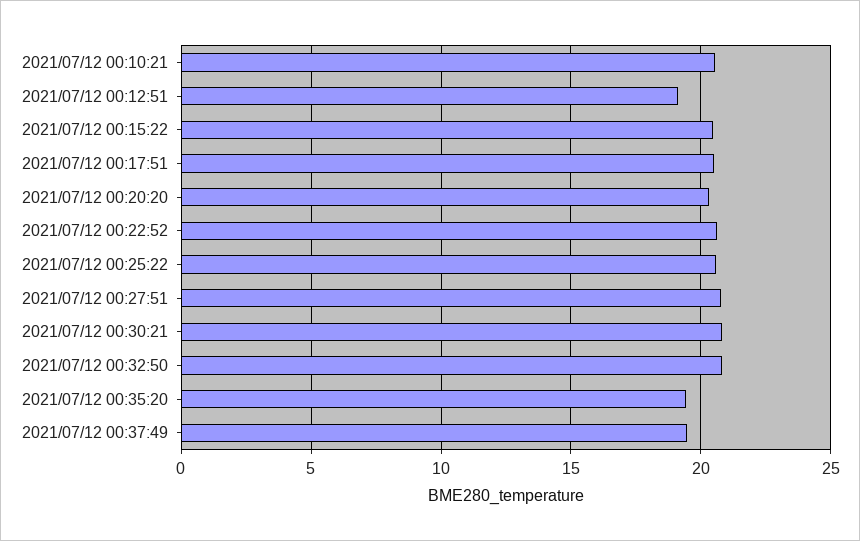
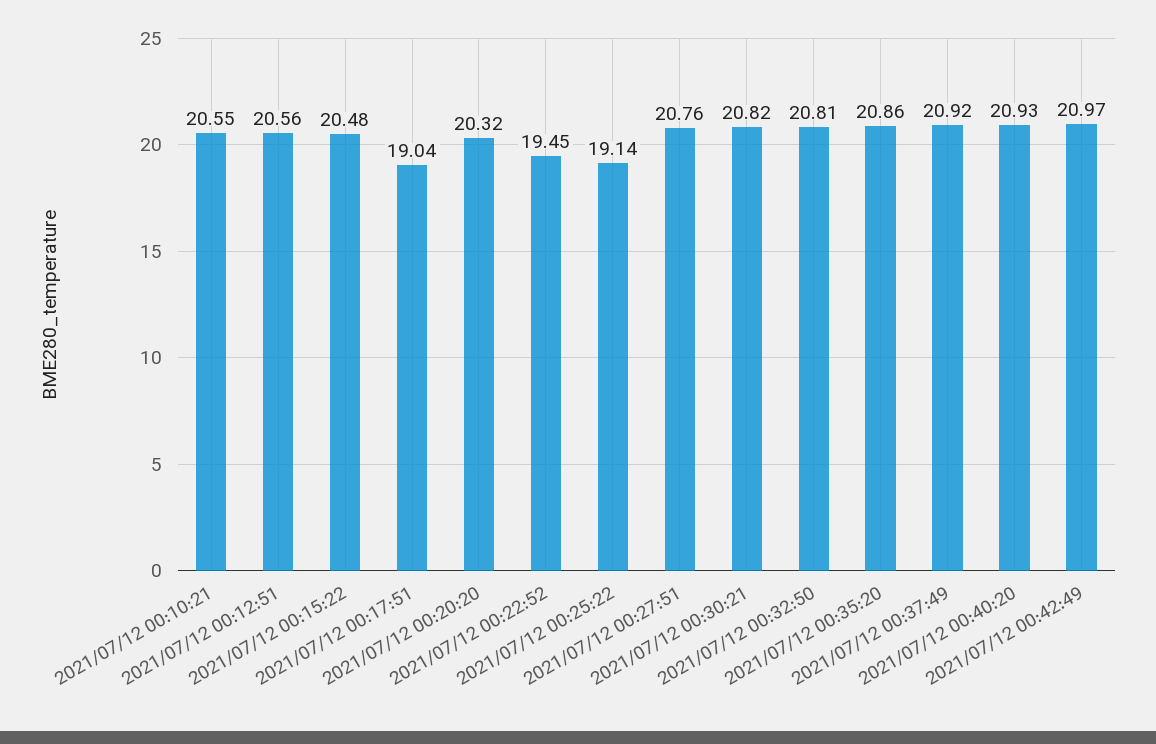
2021/07/12 00:12:51: 19 -> 20.56
2021/07/12 00:17:51: 20.5 -> 19.04
2021/07/12 00:22:52: 20.5 -> 19.45
2021/07/12 00:25:22: 20.5 -> 19.14
2021/07/12 00:35:20: 19.5 -> 20.86
2021/07/12 00:37:49: 19.5 -> 20.92
2021/07/12 00:40:20: none -> 20.93
2021/07/12 00:42:49: none -> 20.97

